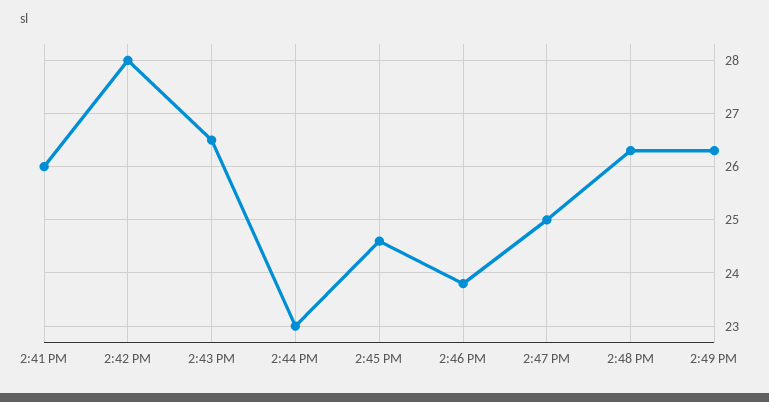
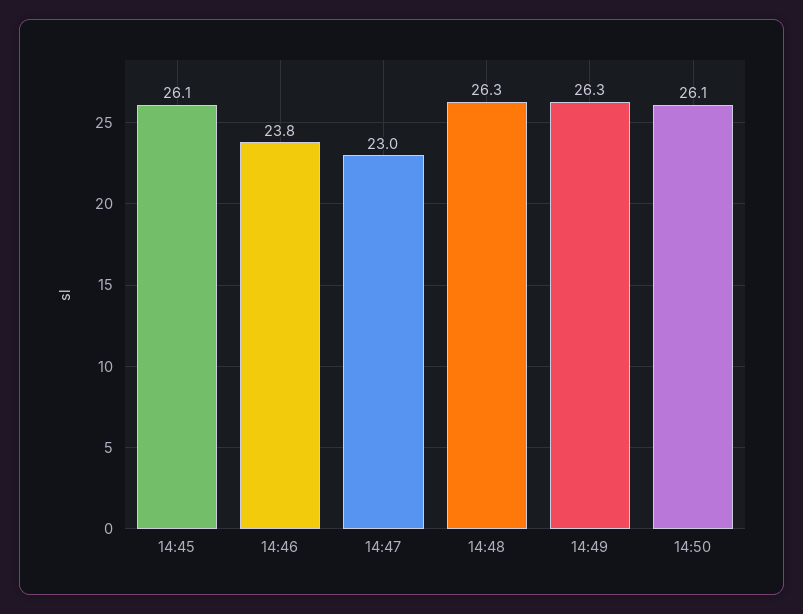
2:41 PM: 26 -> none
2:42 PM: 28 -> none
2:43 PM: 26.5 -> none
2:44 PM: 23 -> none
2:45 PM: 24.5 -> 26.1
2:47 PM: 25 -> 23
14:50: none -> 26.1

